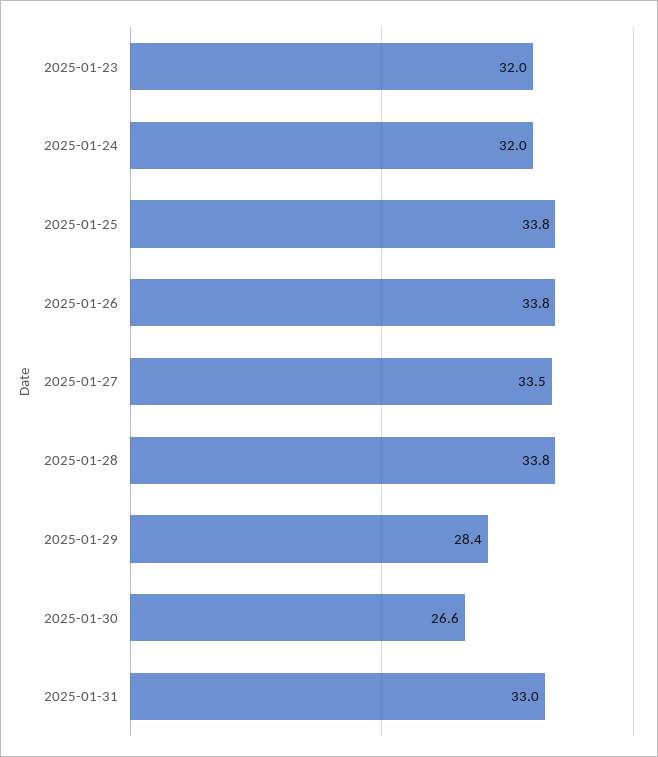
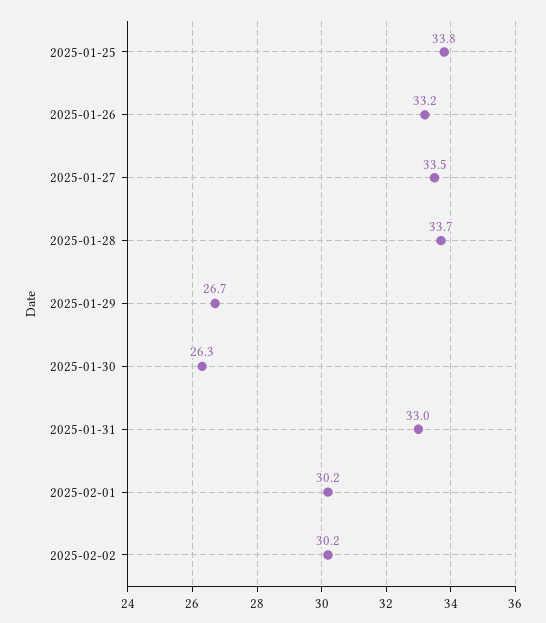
2025-01-23: 32 -> none
2025-01-24: 32 -> none
2025-01-26: 33.8 -> 33.2
2025-01-28: 33.8 -> 33.7
2025-01-29: 28.4 -> 26.7
2025-01-30: 26.6 -> 26.3
2025-02-01: none -> 30.2
2025-02-02: none -> 30.2

